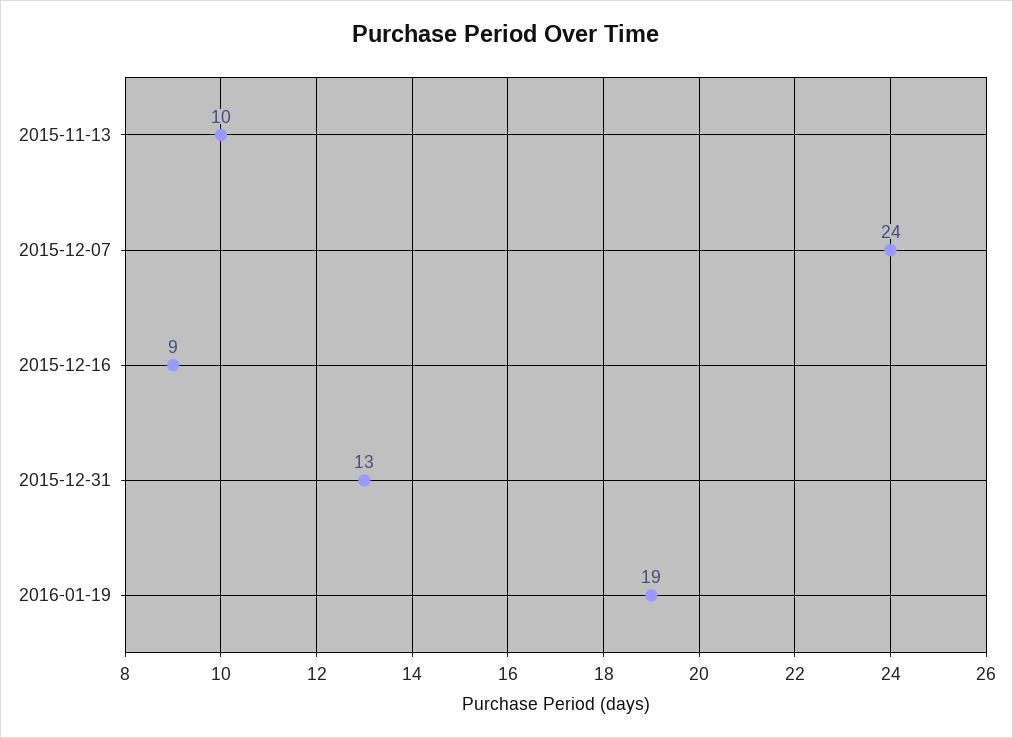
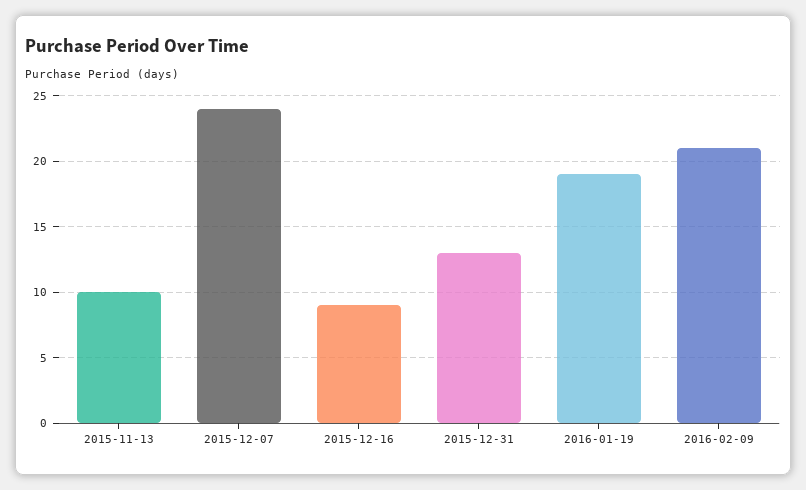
2016-02-09: none -> 21

